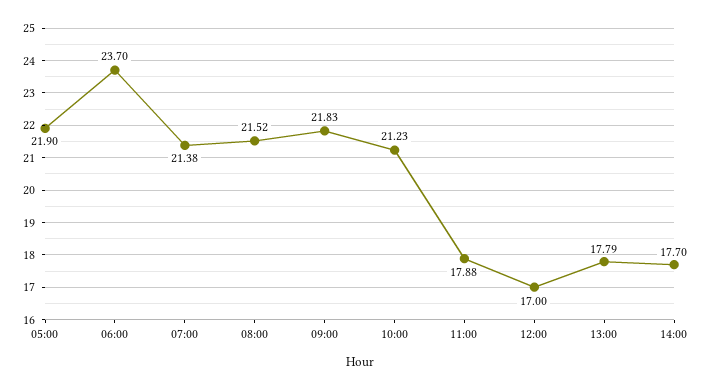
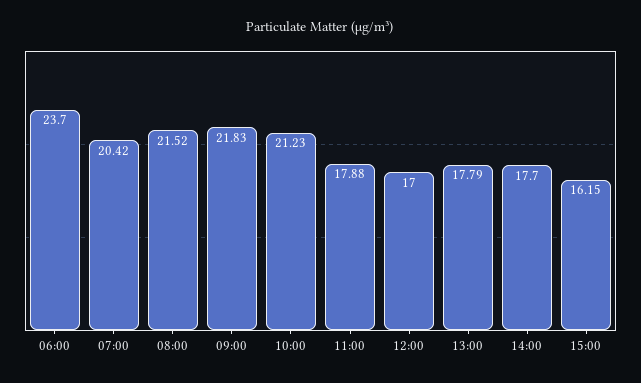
05:00: 21.9 -> none
07:00: 21.38 -> 20.42
15:00: none -> 16.15

